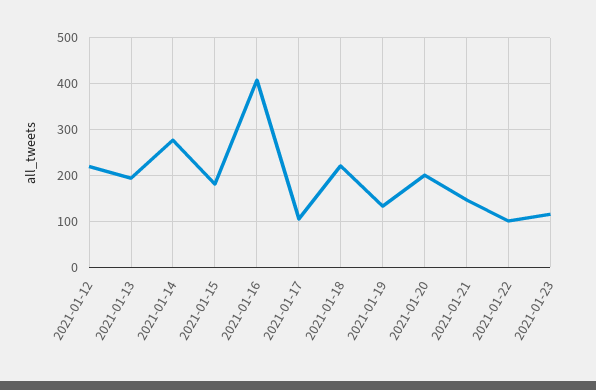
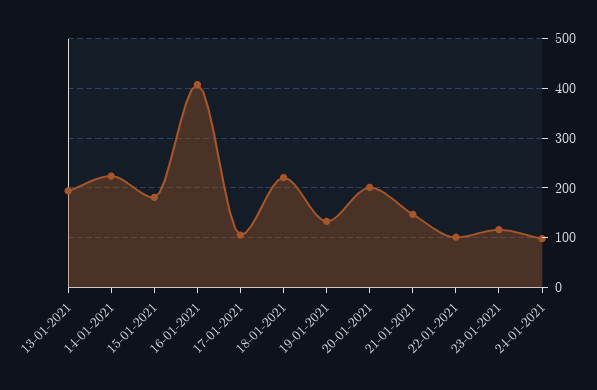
2021-01-12: 220 -> none
2021-01-14: 280 -> 220
24-01-2021: none -> 100

